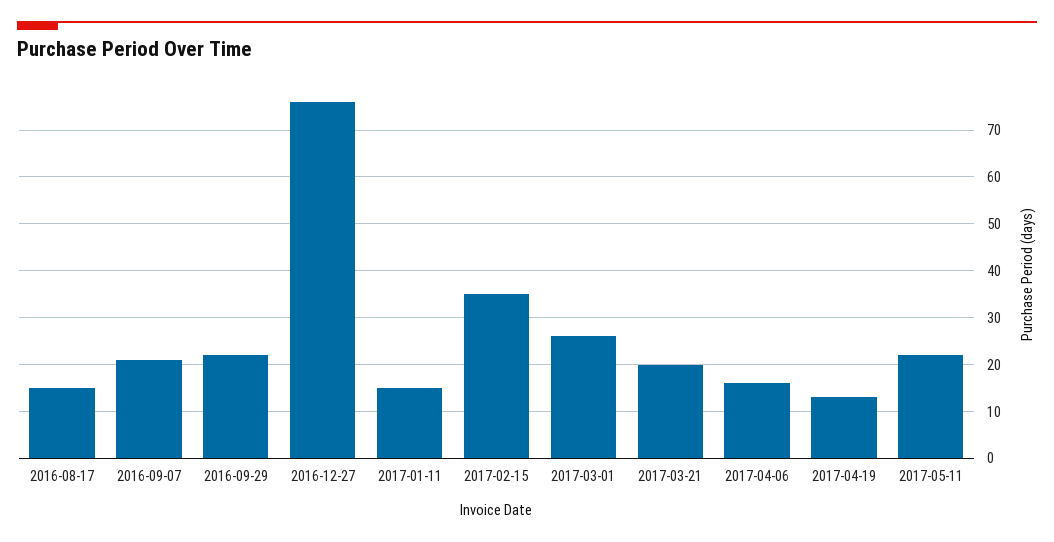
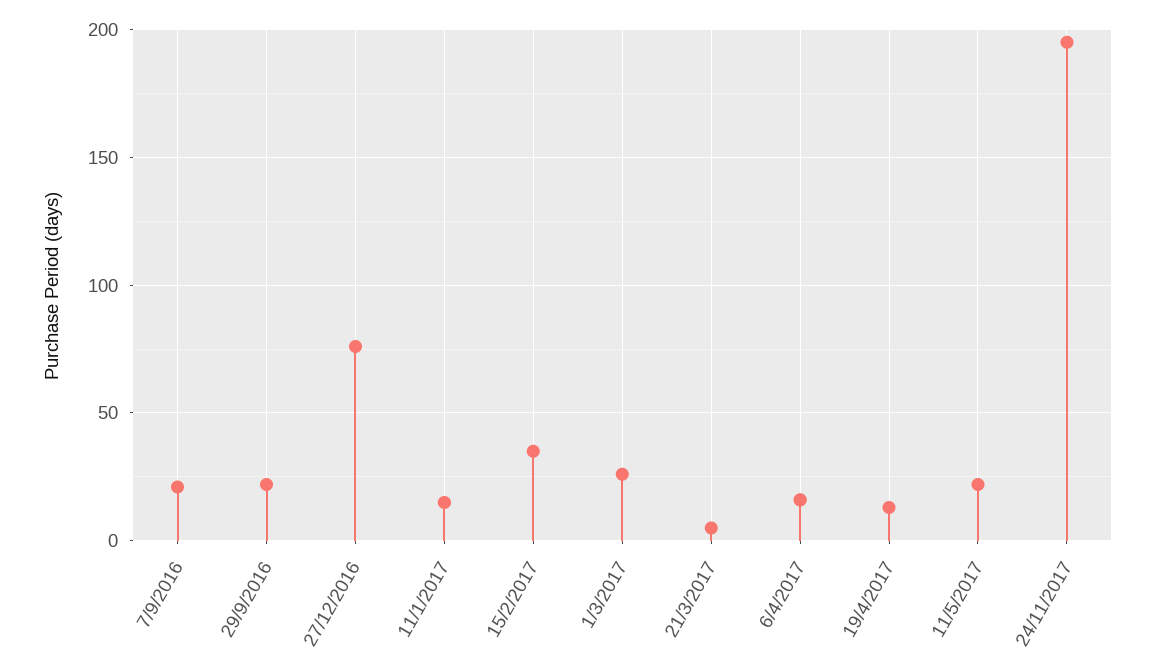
2016-08-17: 15 -> none
2017-03-21: 20 -> 5
24/11/2017: none -> 195

